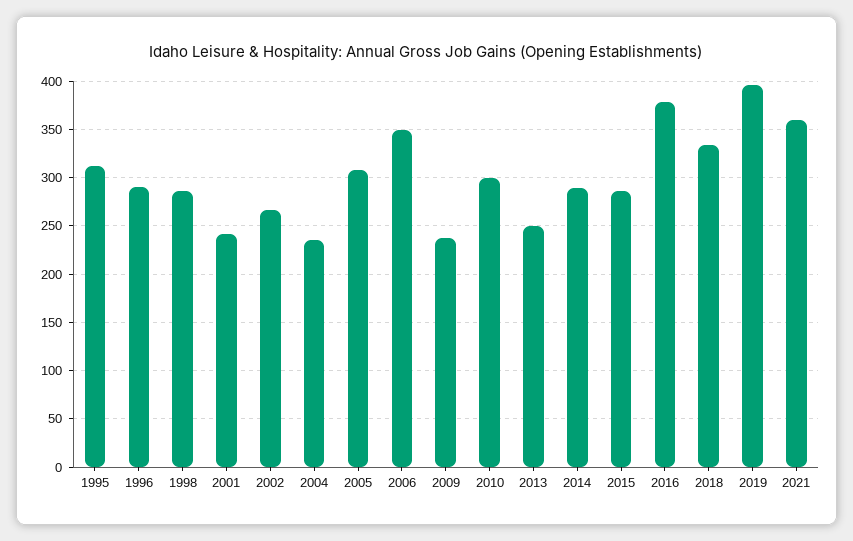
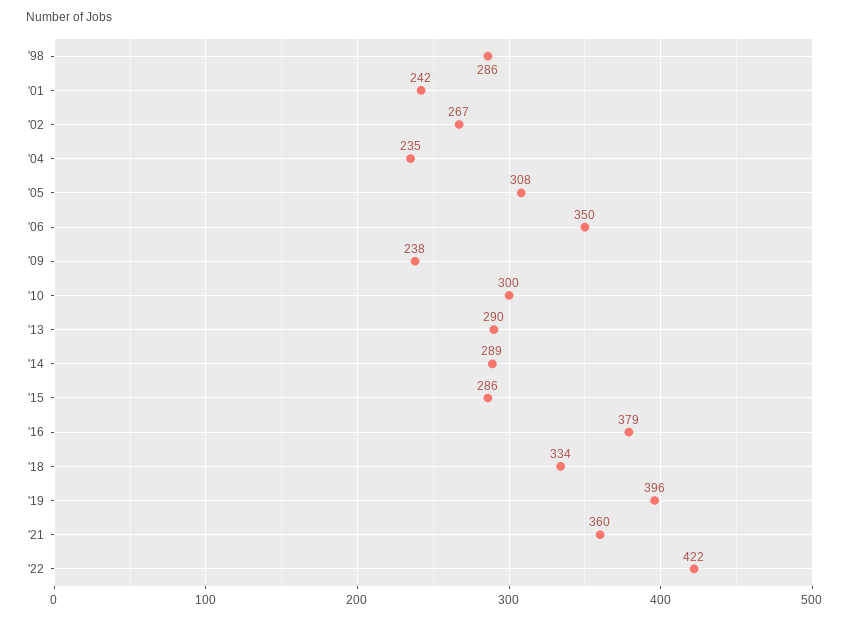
1995: 310 -> none
1996: 290 -> none
2013: 250 -> 290
'22: none -> 422

